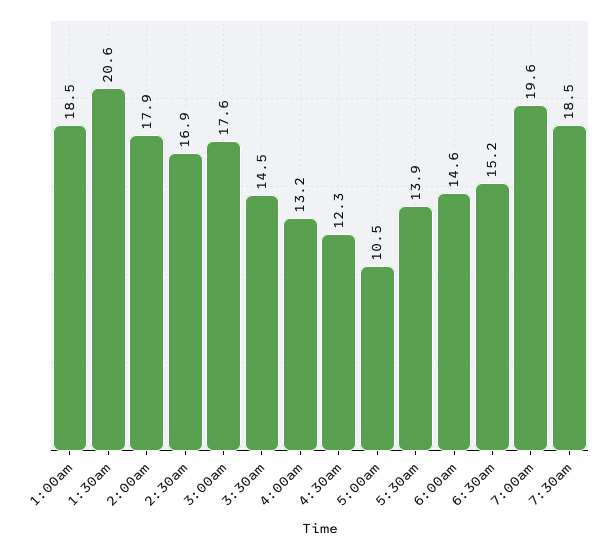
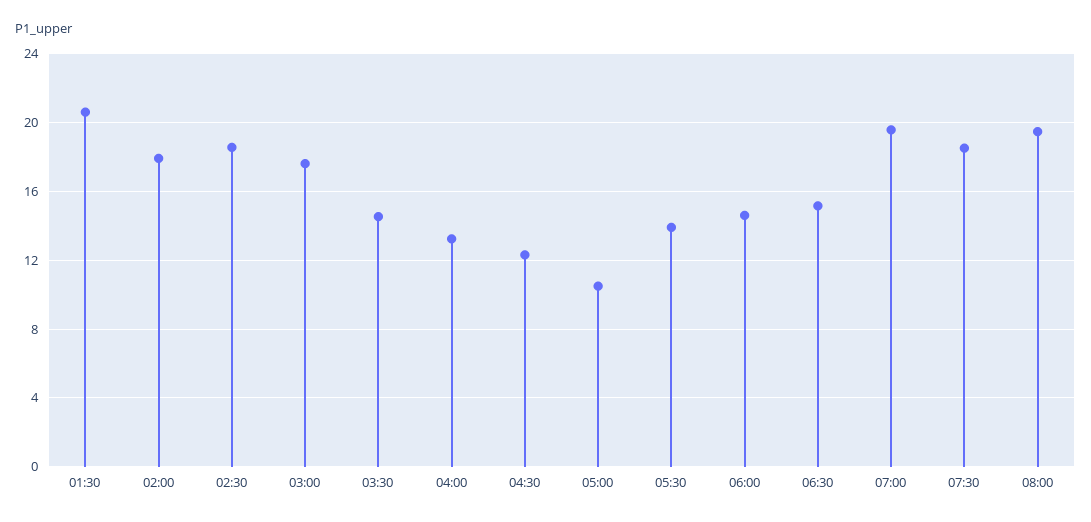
1:00am: 18.5 -> none
2:30am: 16.9 -> 18.5
08:00: none -> 19.5

